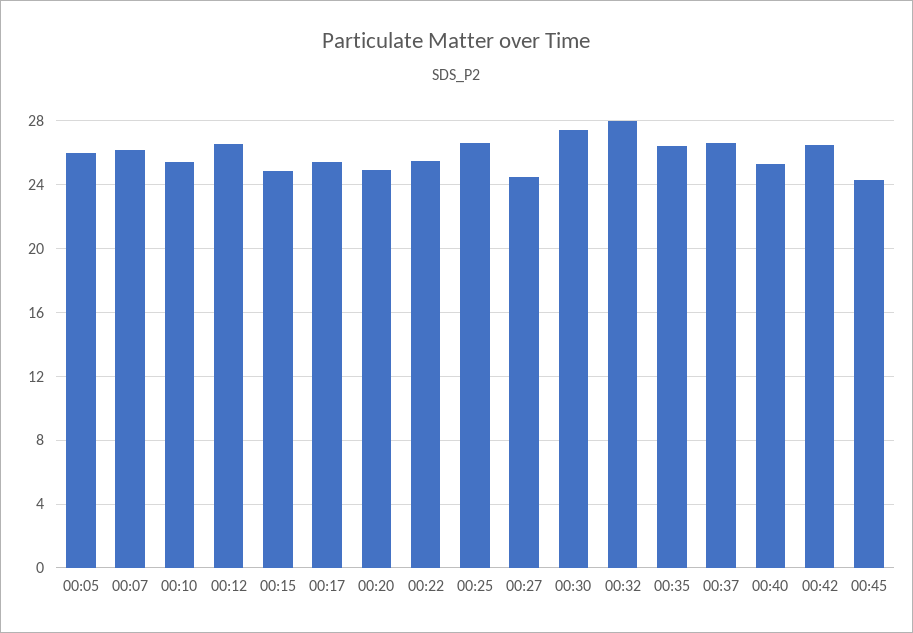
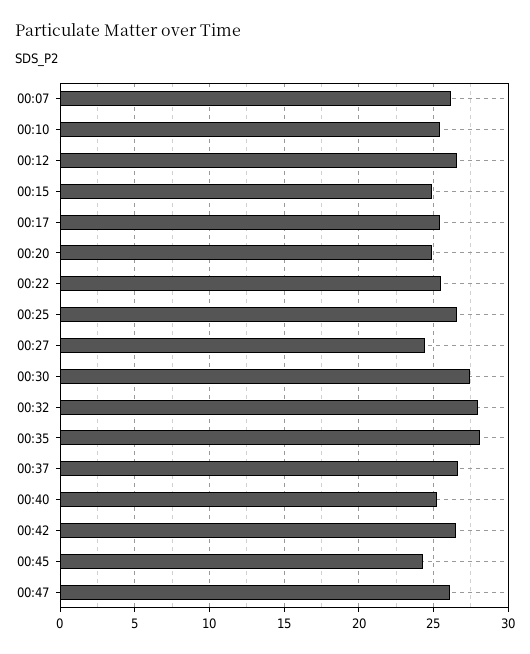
00:05: 26 -> none
00:35: 26.5 -> 28
00:47: none -> 26

